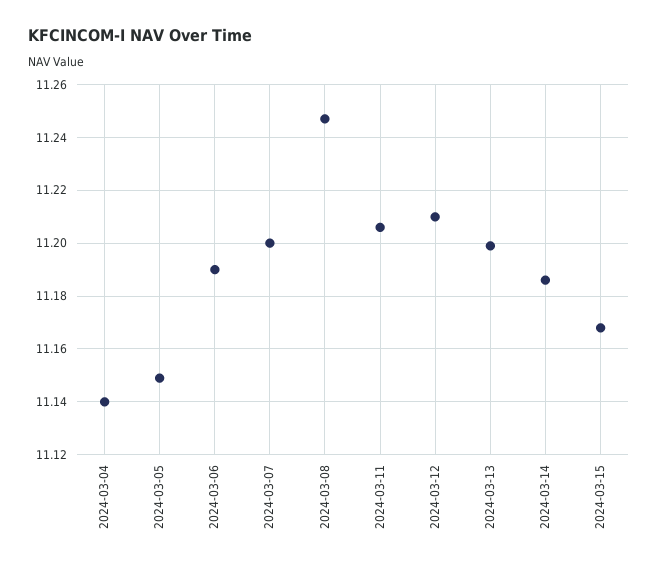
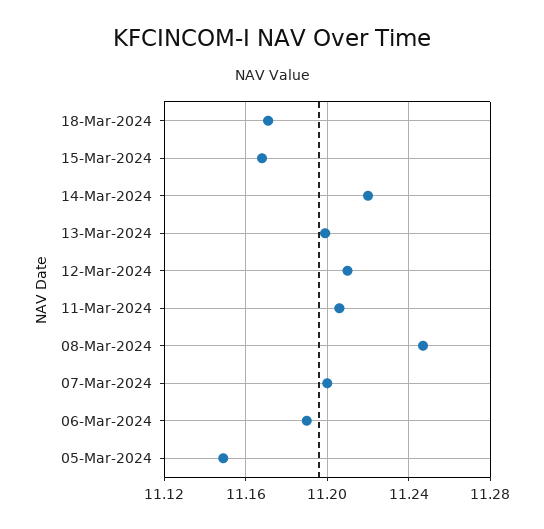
2024-03-04: 11.14 -> none
2024-03-14: 11.185 -> 11.22
18-Mar-2024: none -> 11.17

